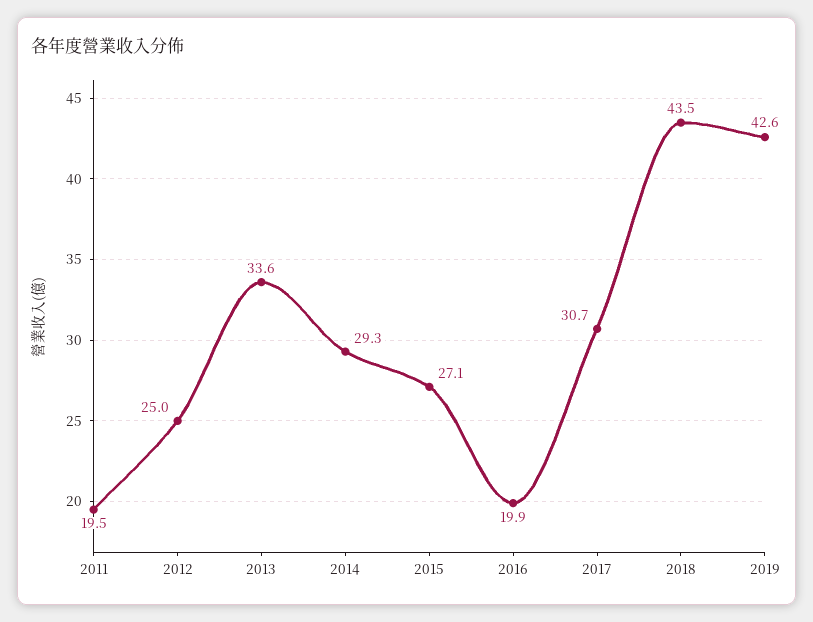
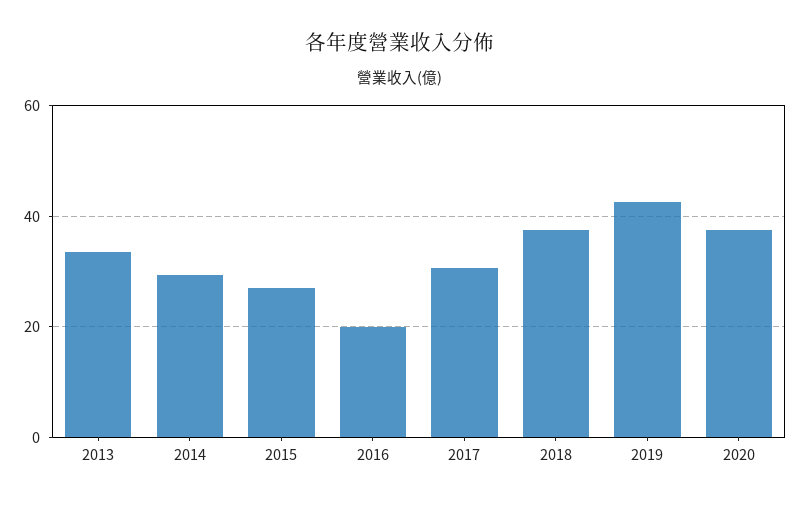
2011: 19.5 -> none
2012: 25 -> none
2018: 43.5 -> 38
2020: none -> 38

